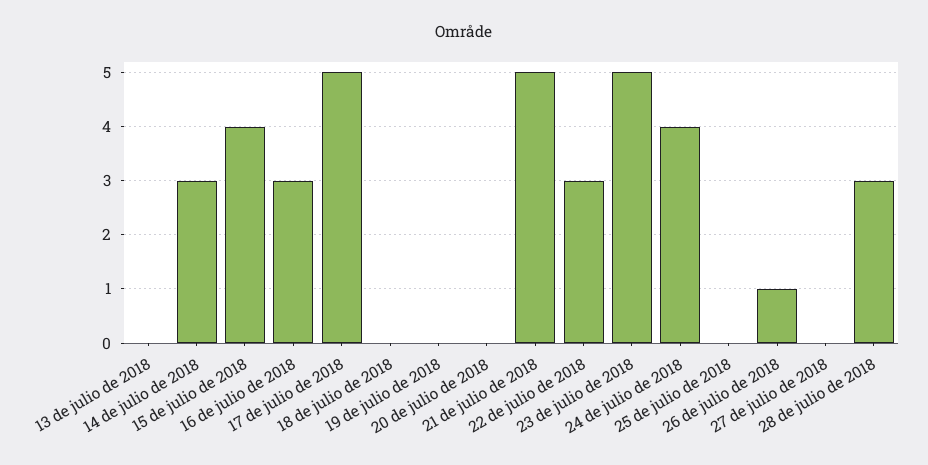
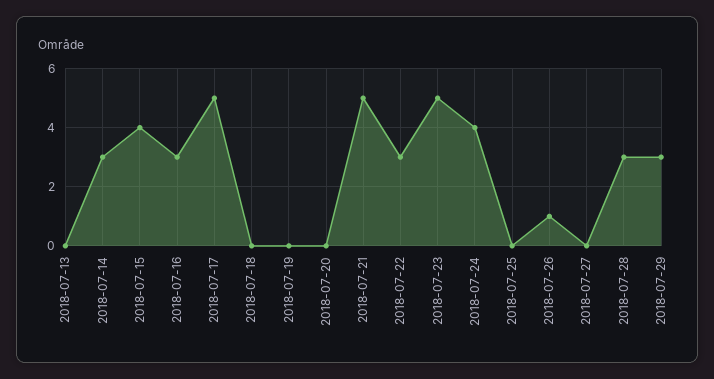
2018-07-29: none -> 3

